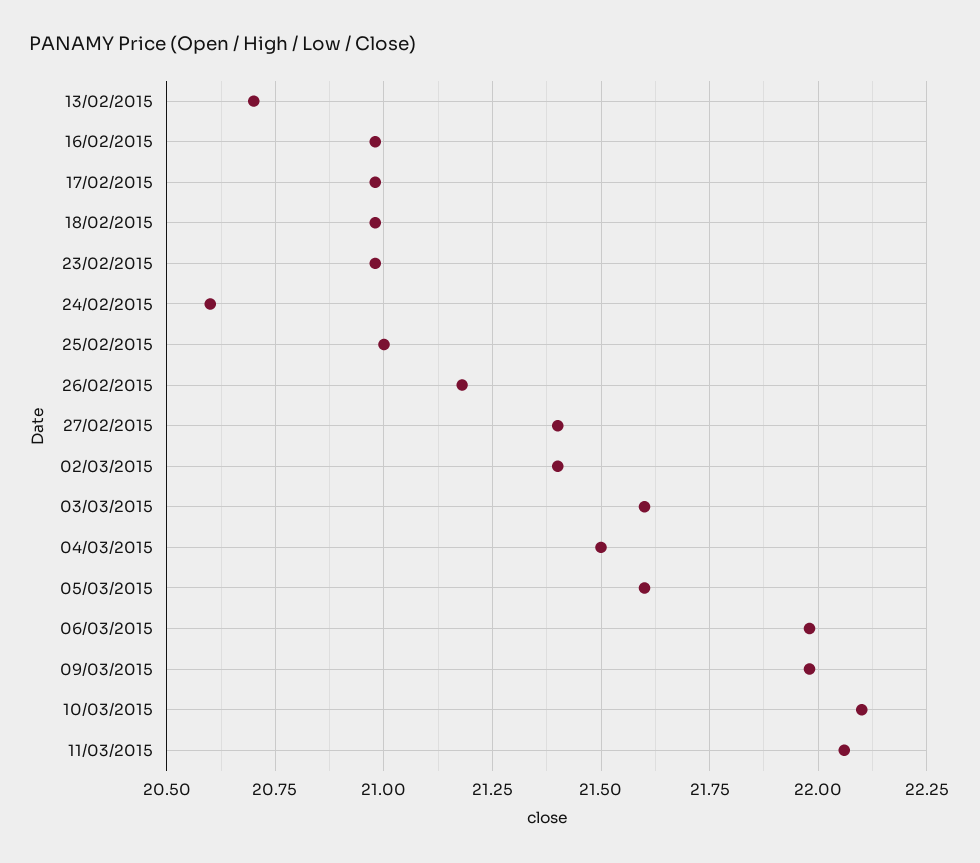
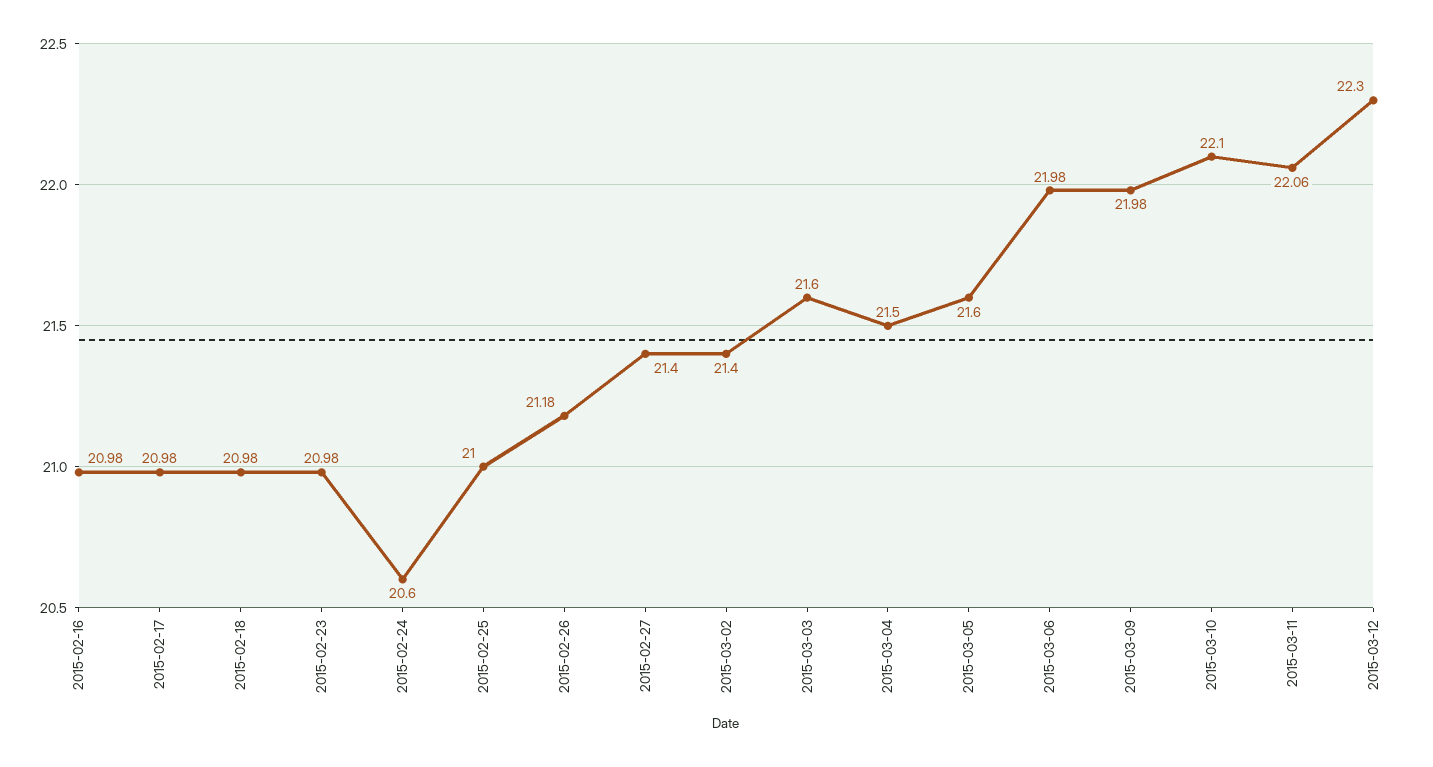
13/02/2015: 20.7 -> none
2015-03-12: none -> 22.3

